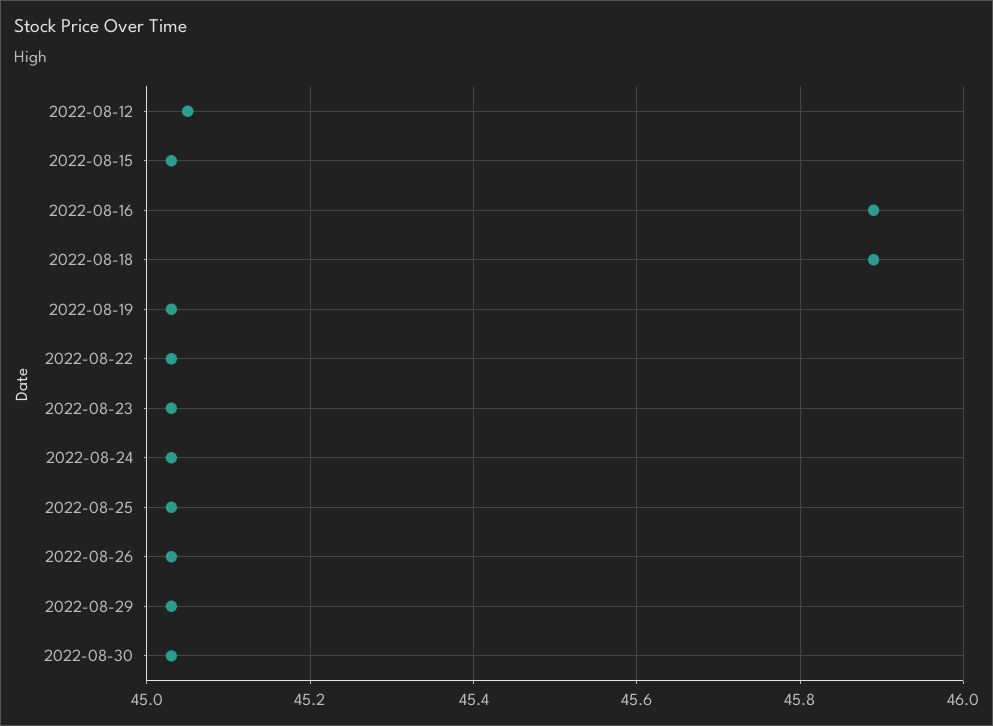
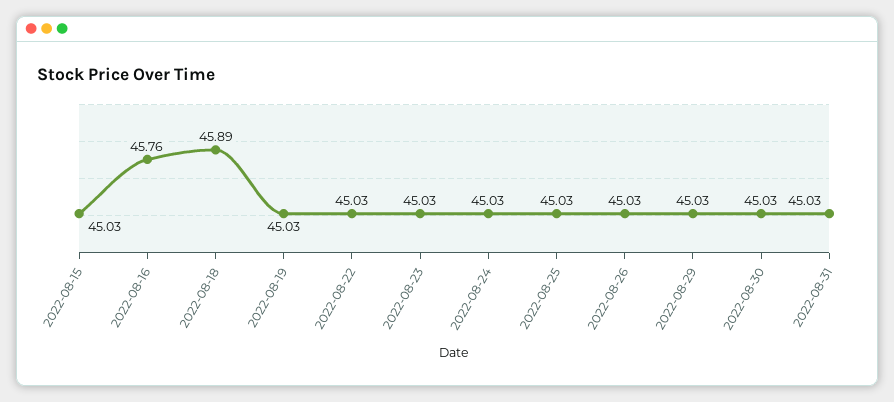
2022-08-12: 45.05 -> none
2022-08-16: 45.9 -> 45.76
2022-08-31: none -> 45.03

